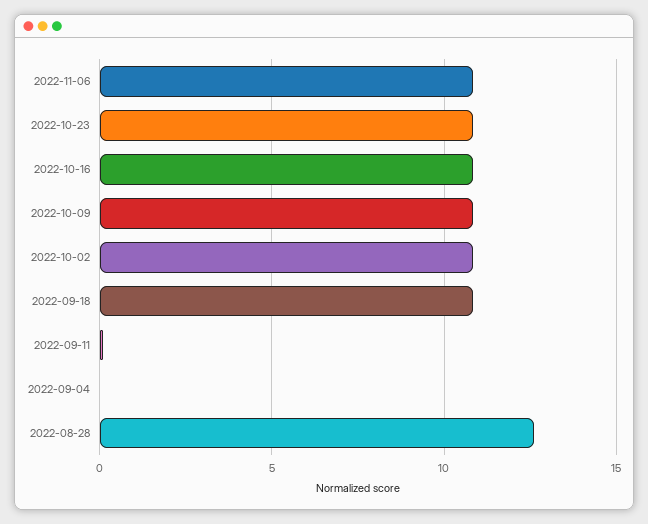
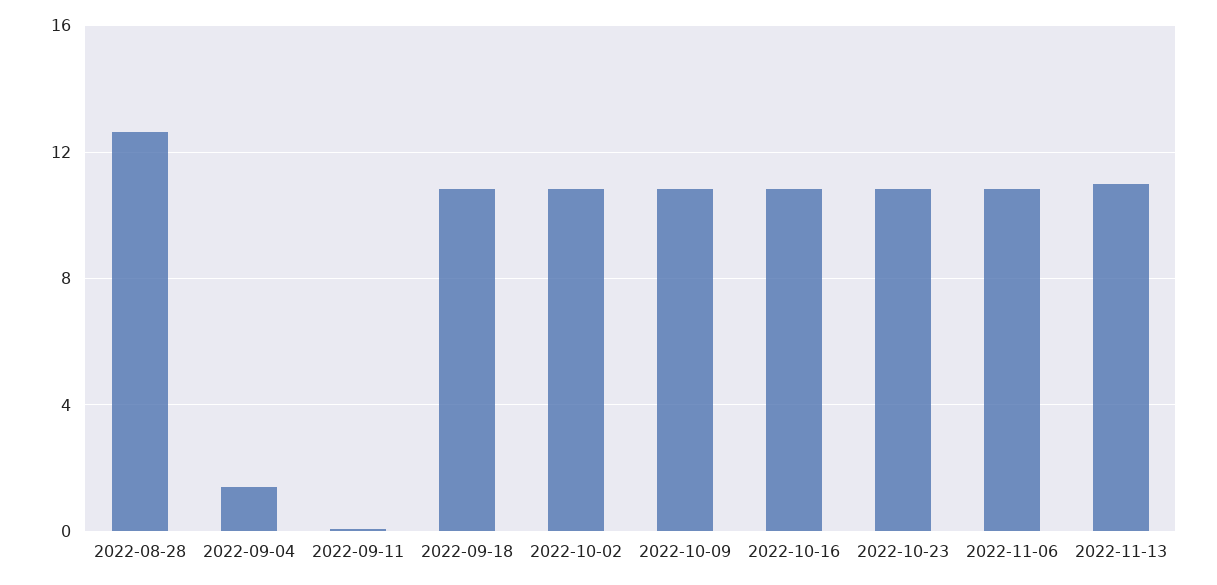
2022-09-04: 0 -> 1.5
2022-11-13: none -> 11

